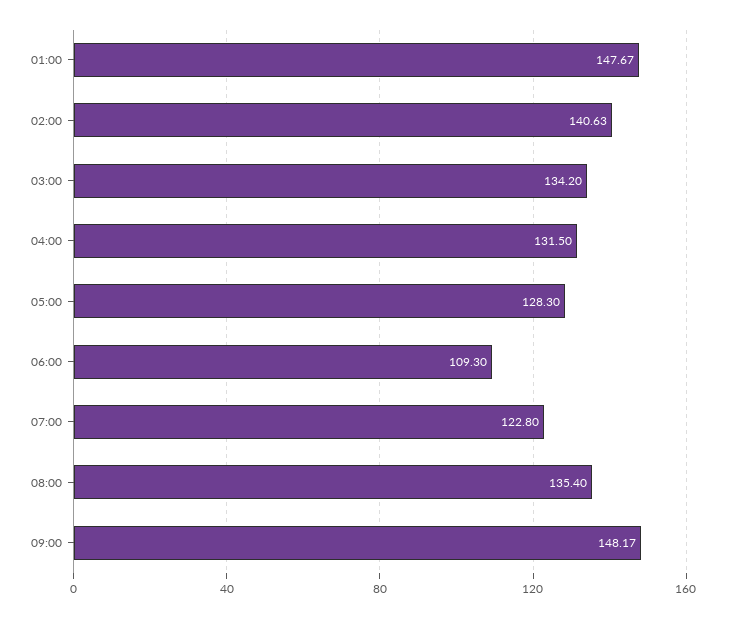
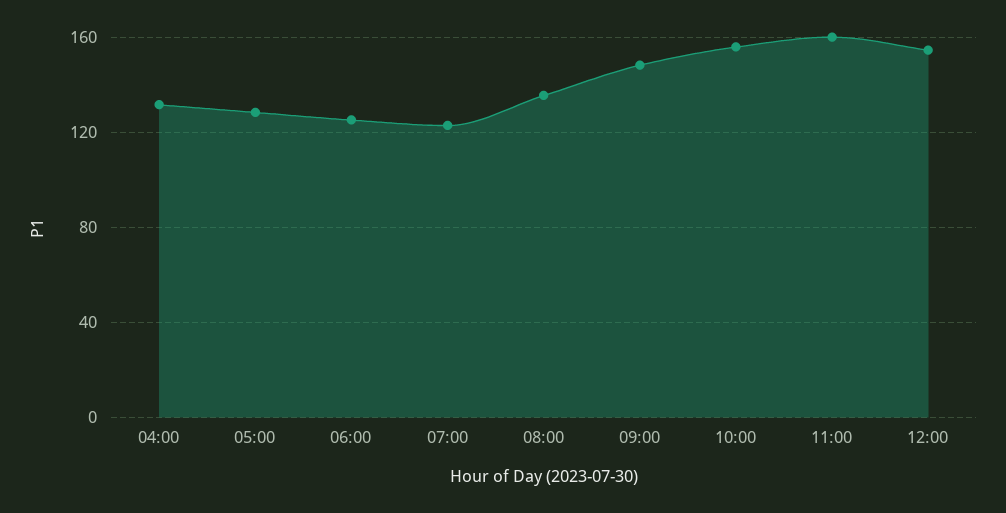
01:00: 147.67 -> none
02:00: 140.63 -> none
03:00: 134.2 -> none
06:00: 109.3 -> 125
10:00: none -> 155
11:00: none -> 160
12:00: none -> 155

